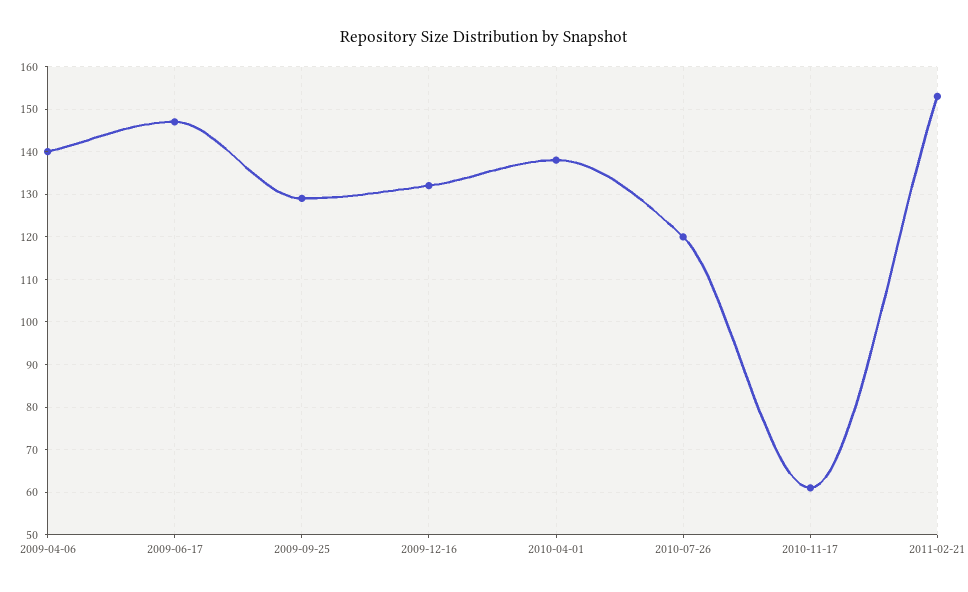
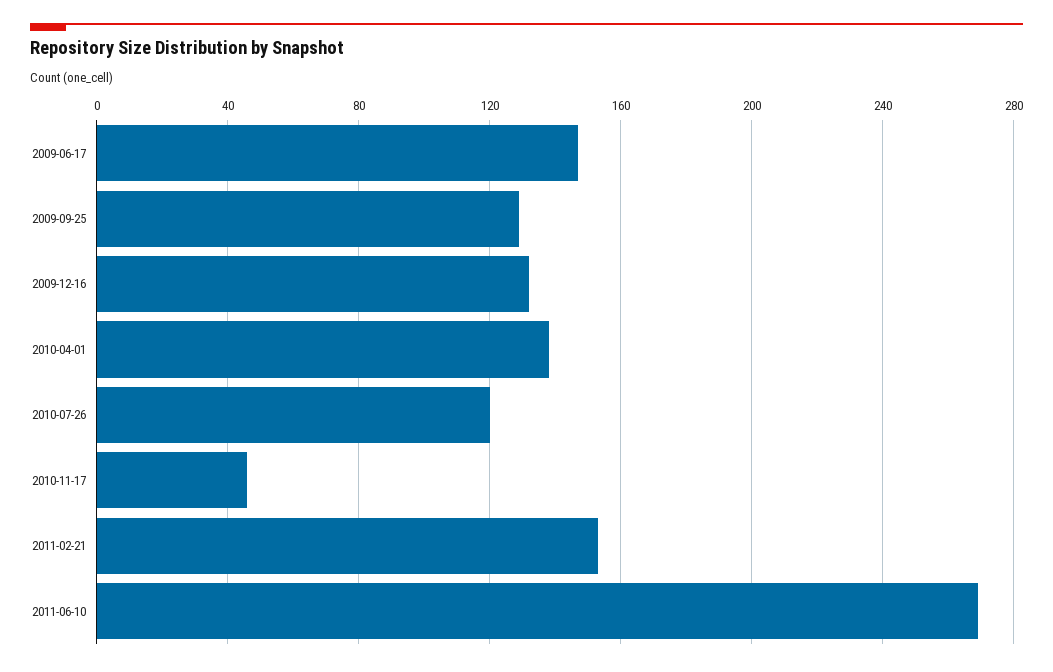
2009-04-06: 140 -> none
2010-11-17: 60 -> 45
2011-06-10: none -> 270

